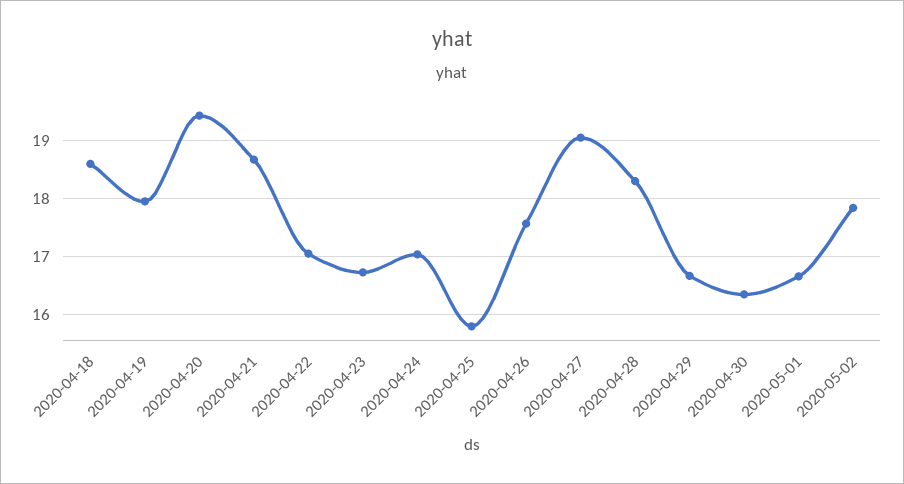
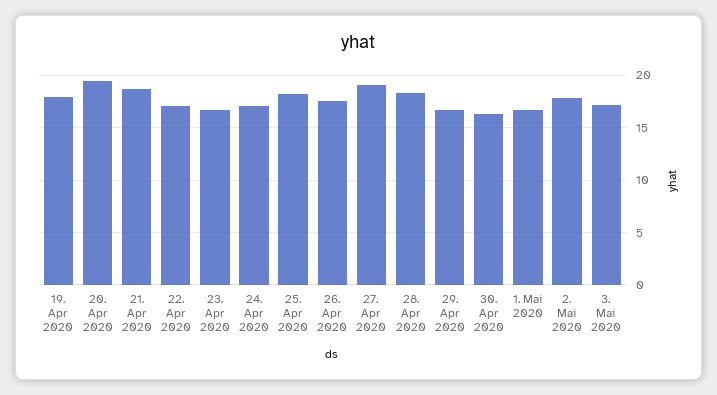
2020-04-18: 18.6 -> none
2020-04-25: 15.8 -> 18
3. Mai 2020: none -> 17

